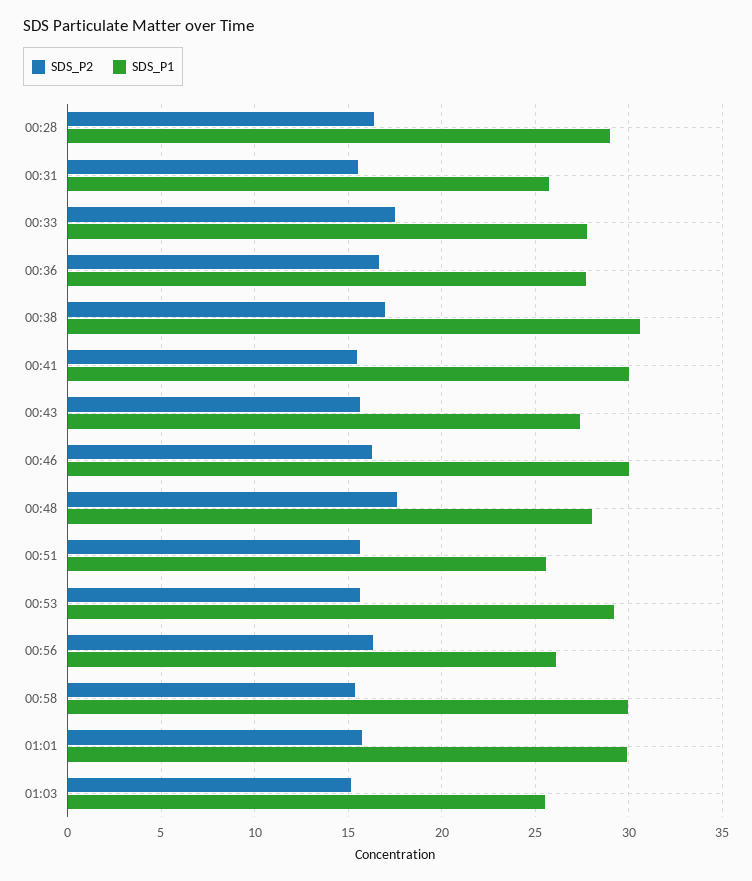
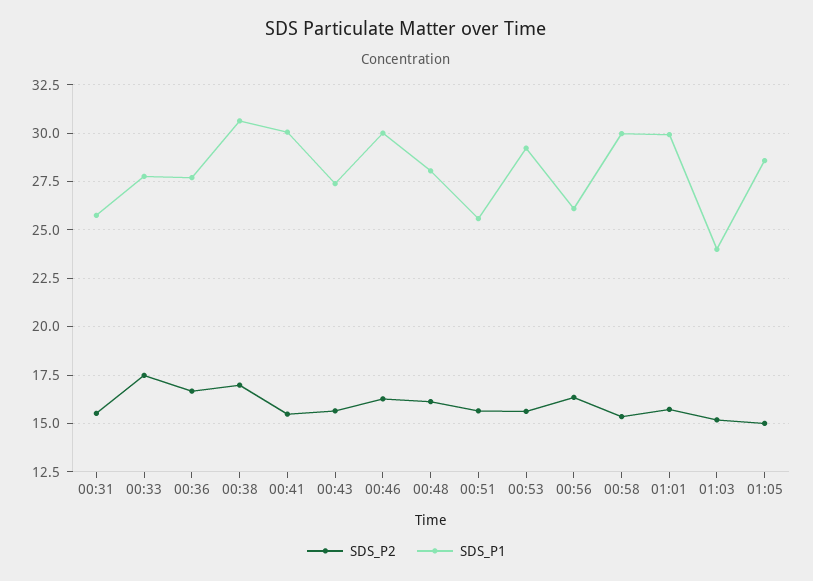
SDS_P2, 00:28: 16.5 -> none
SDS_P1, 00:28: 29 -> none
SDS_P2, 00:48: 17.5 -> 16
SDS_P1, 01:03: 25.5 -> 24
SDS_P2, 01:05: none -> 15
SDS_P1, 01:05: none -> 28.5

